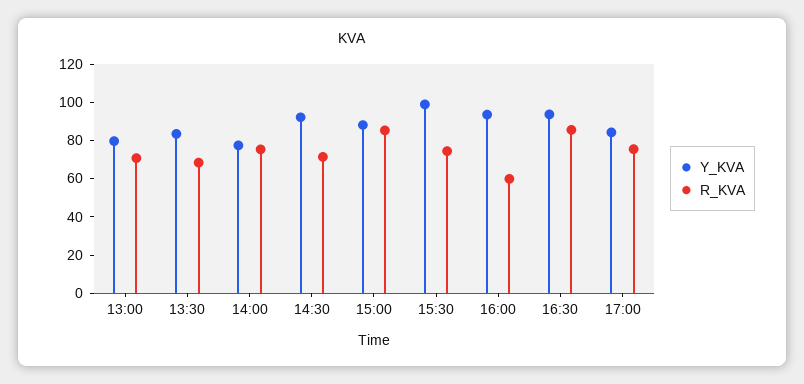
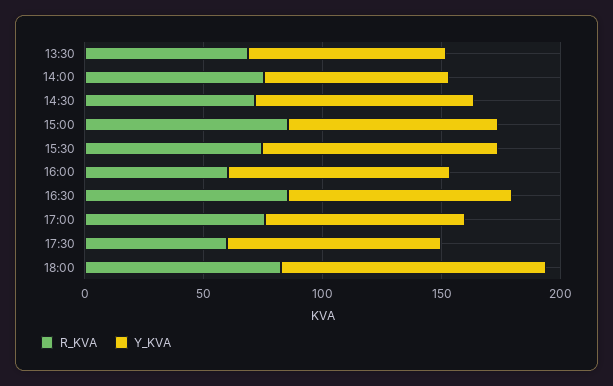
Y_KVA, 13:00: 80 -> none
R_KVA, 13:00: 70 -> none
R_KVA, 17:30: none -> 60
Y_KVA, 17:30: none -> 90
R_KVA, 18:00: none -> 80
Y_KVA, 18:00: none -> 110

